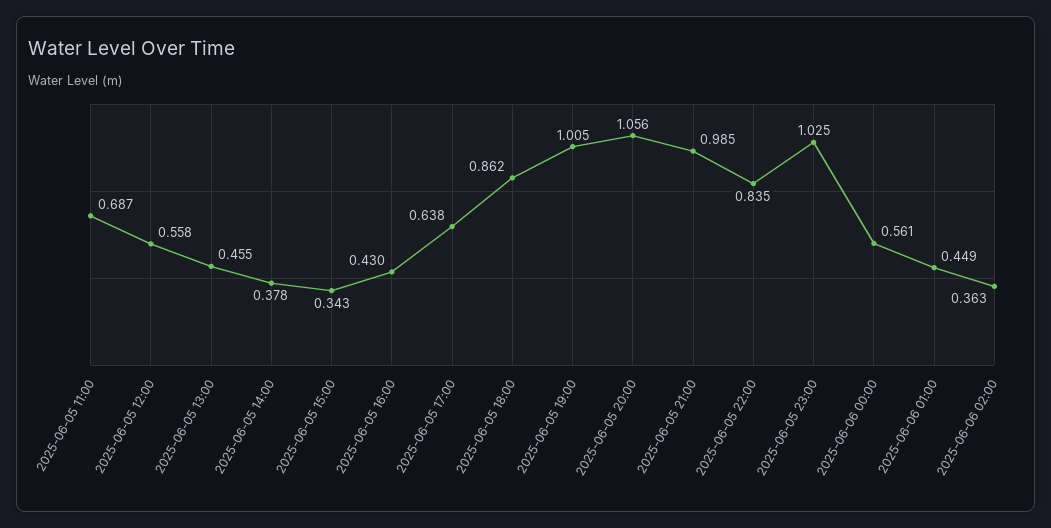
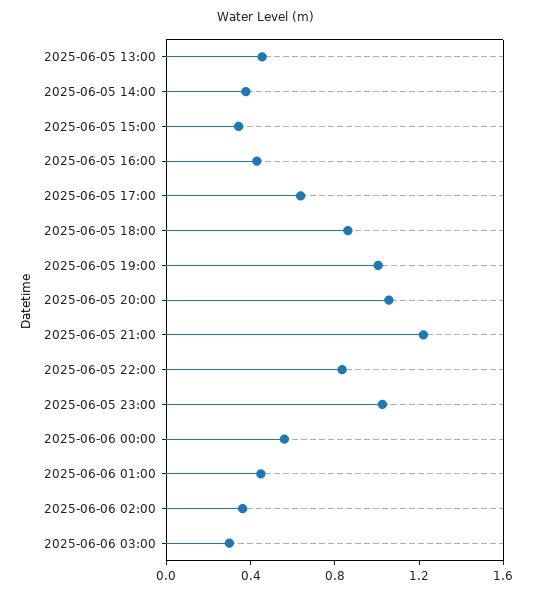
2025-06-05 11:00: 0.687 -> none
2025-06-05 12:00: 0.558 -> none
2025-06-05 21:00: 0.985 -> 1.2
2025-06-06 03:00: none -> 0.3

